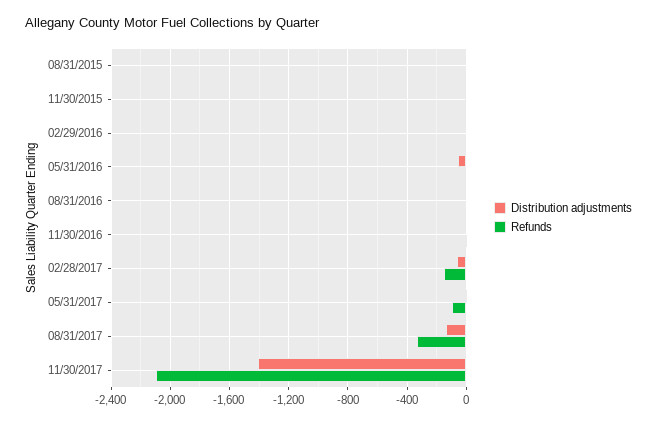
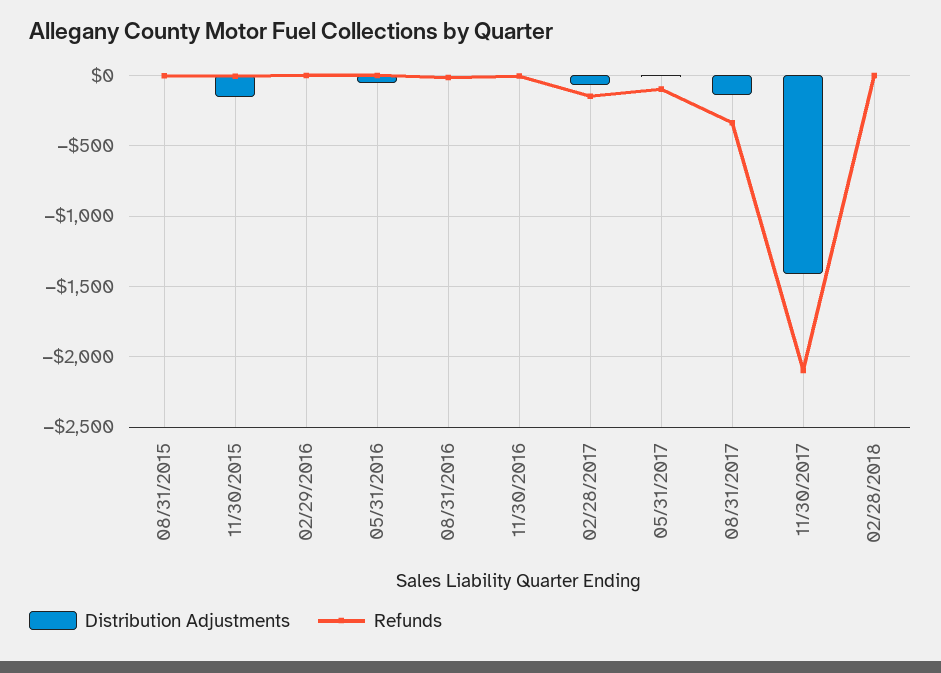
Distribution adjustments, 11/30/2015: 0 -> -150
Distribution adjustments, 02/28/2018: none -> 0
Refunds, 02/28/2018: none -> 0

